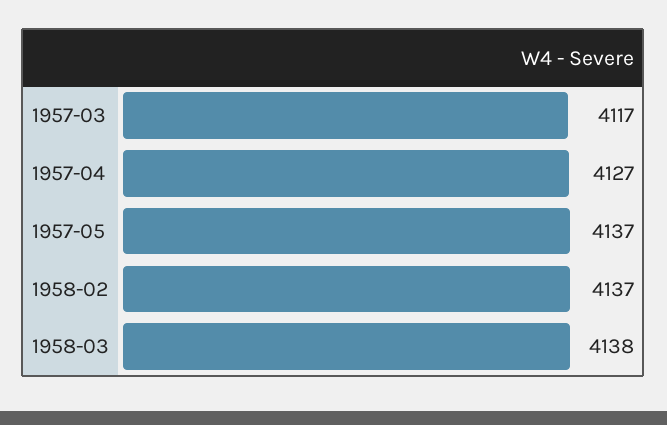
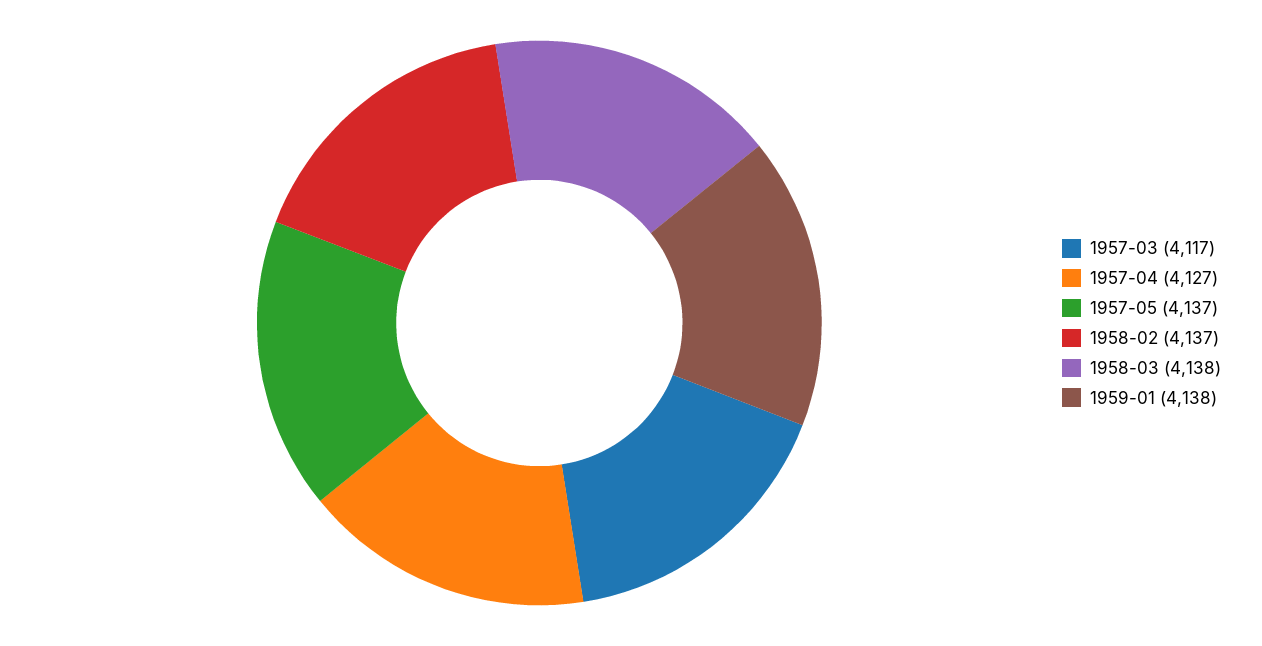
1959-01: none -> 4138

